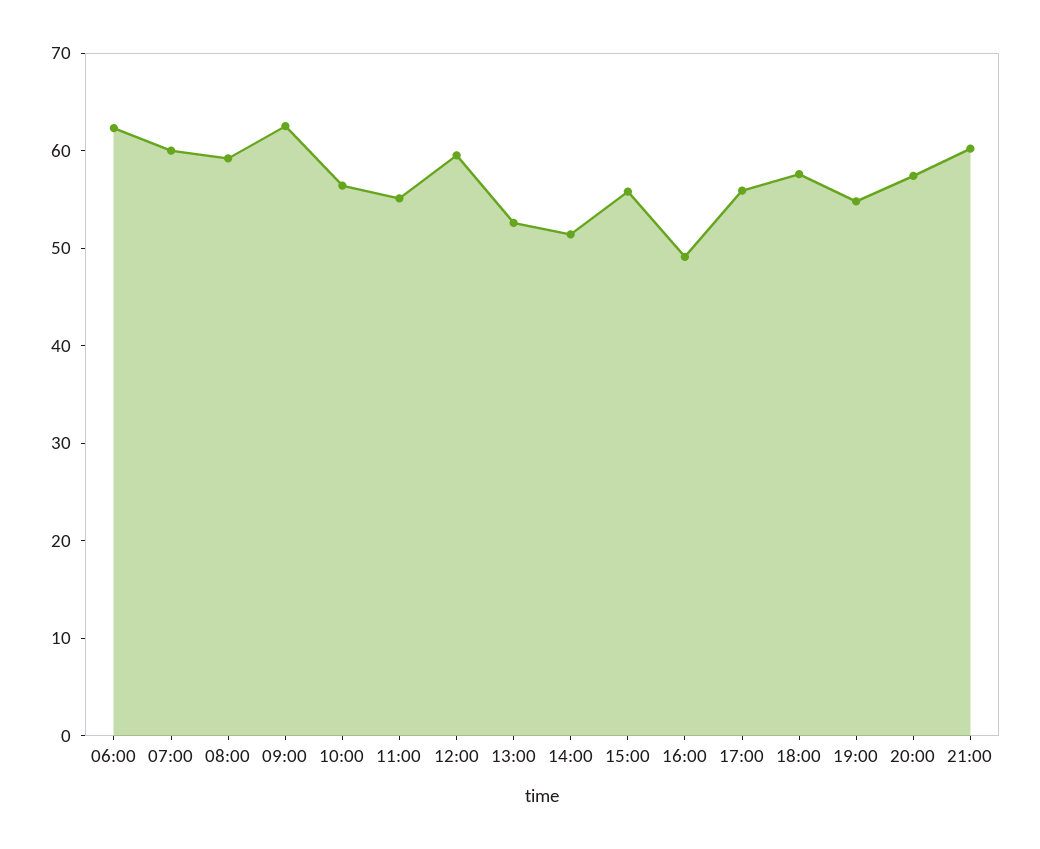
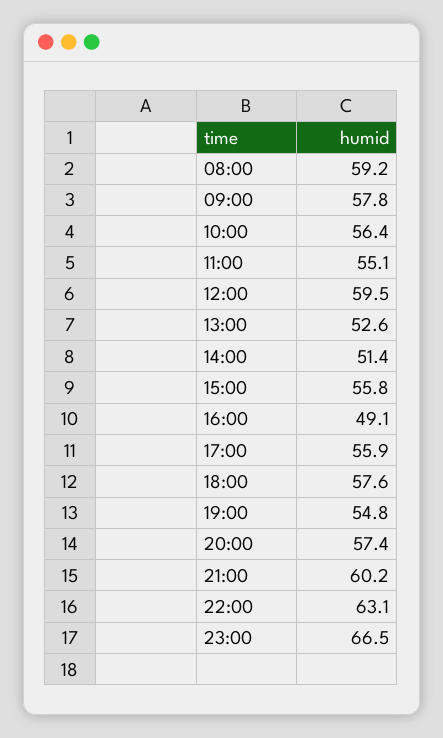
06:00: 62 -> none
07:00: 60 -> none
09:00: 62 -> 57.8
22:00: none -> 63.1
23:00: none -> 66.5

